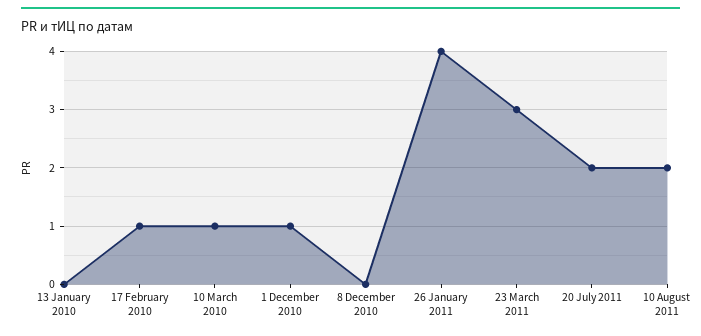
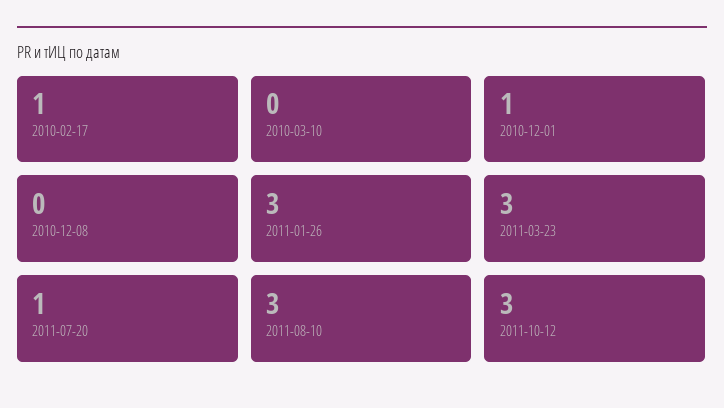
13 January 2010: 0 -> none
10 March 2010: 1 -> 0
26 January 2011: 4 -> 3
20 July 2011: 2 -> 1
10 August 2011: 2 -> 3
2011-10-12: none -> 3

